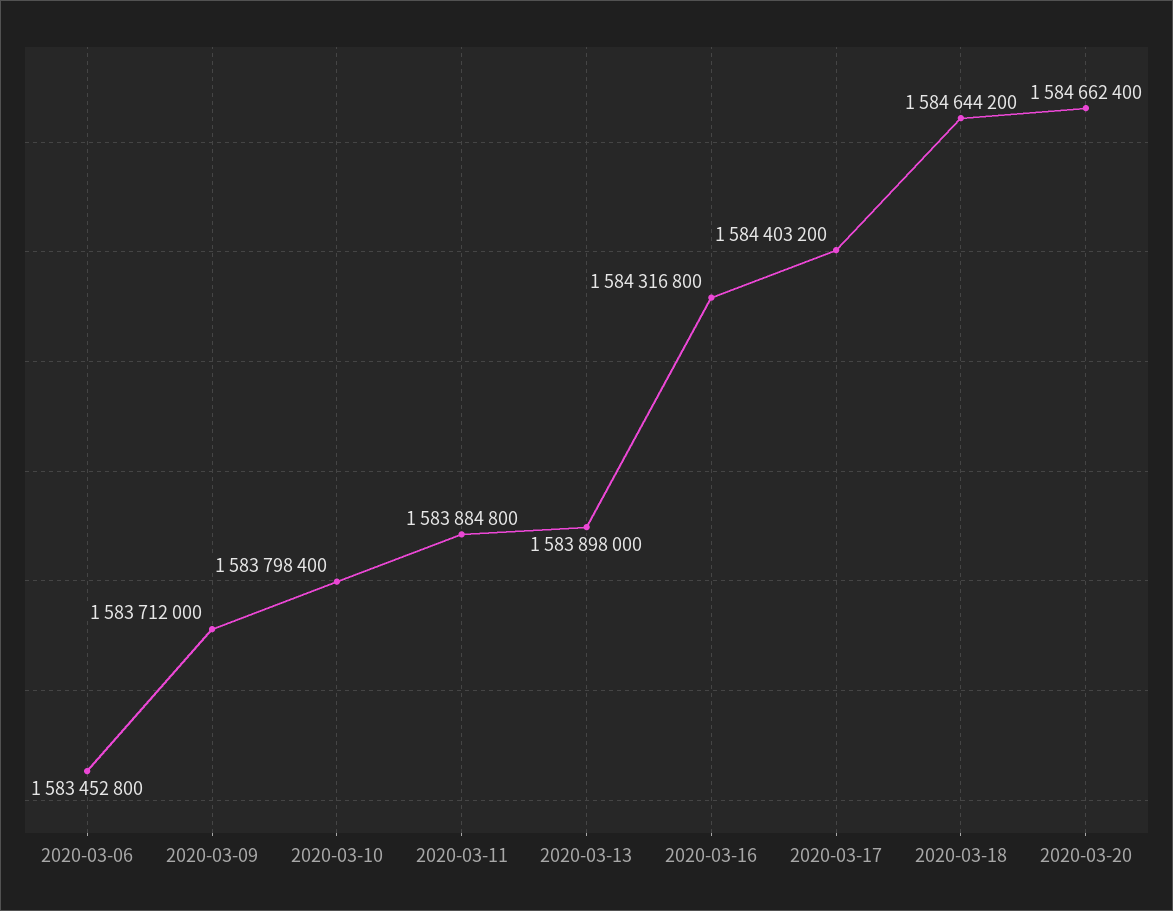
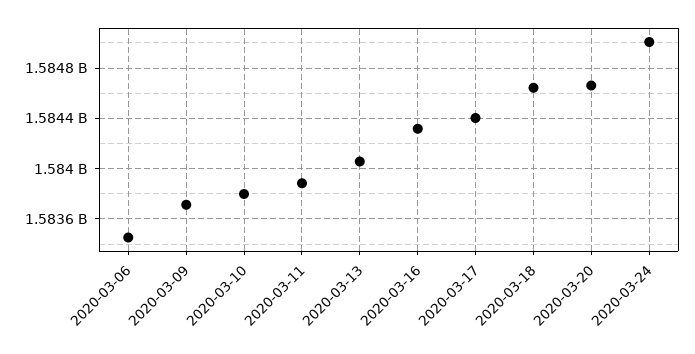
2020-03-13: 1583898000 -> 1584050000
2020-03-24: none -> 1585000000

